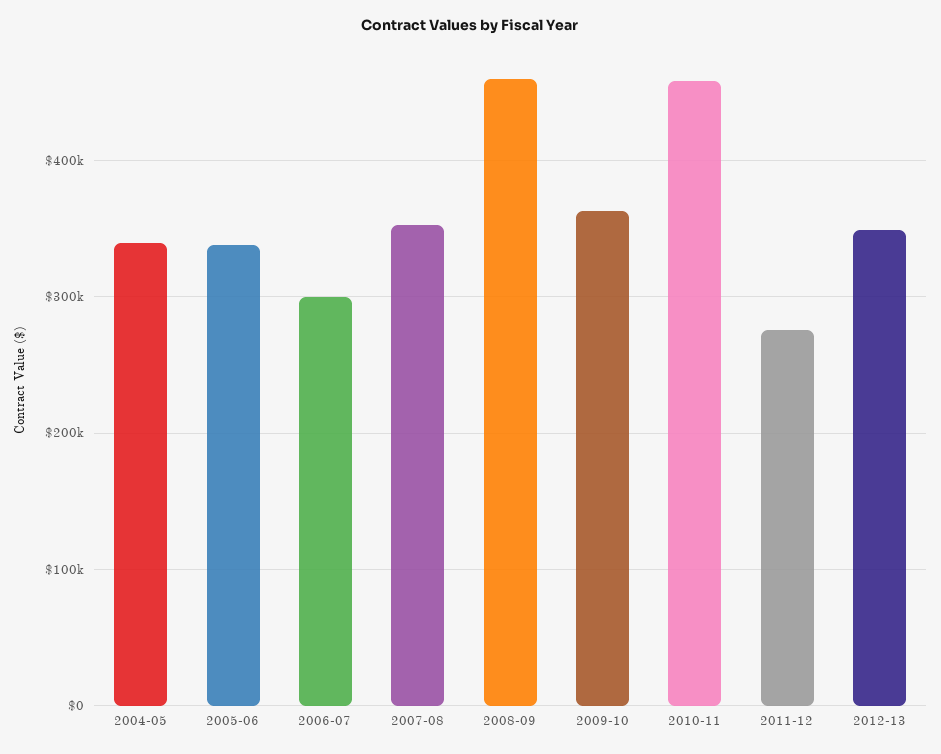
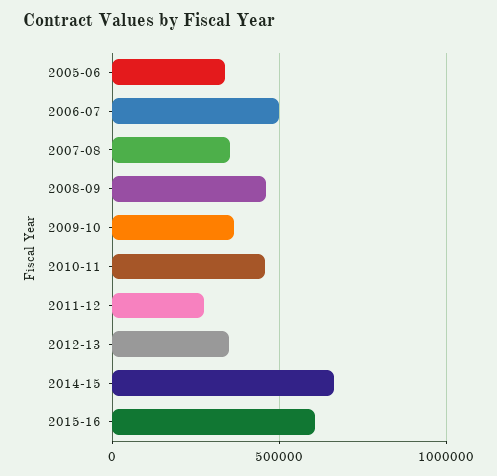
2004-05: 340000 -> none
2006-07: 300000 -> 500000
2014-15: none -> 650000
2015-16: none -> 600000

